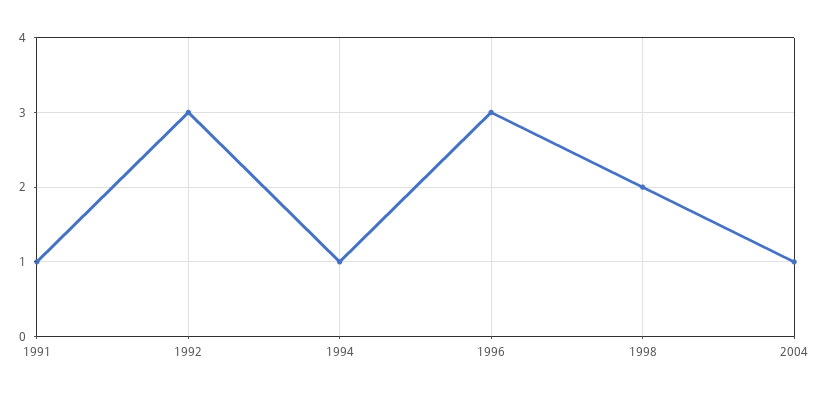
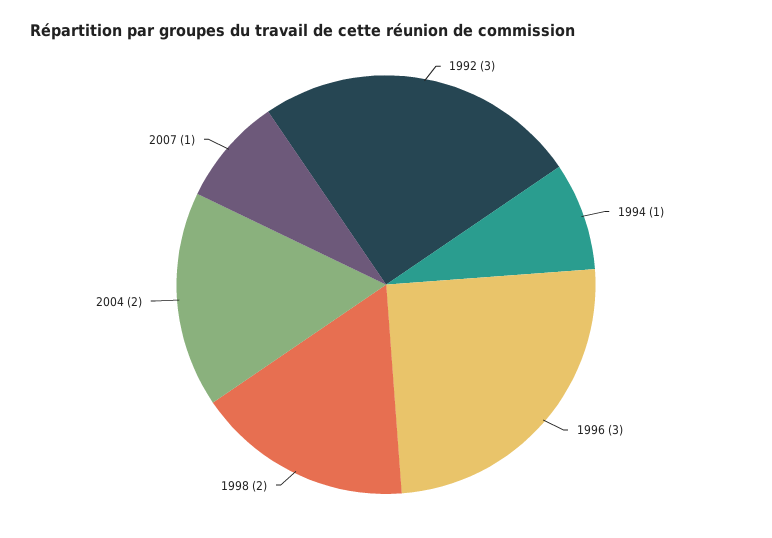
1991: 1 -> none
2004: 1 -> 2
2007: none -> 1

